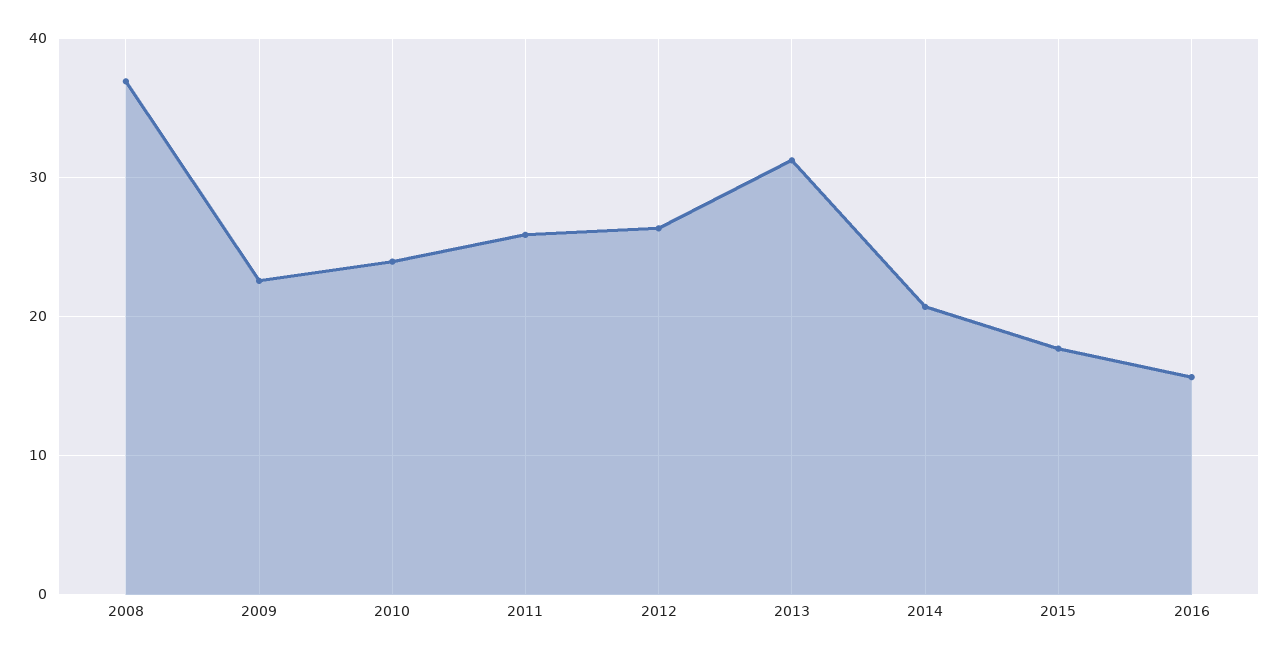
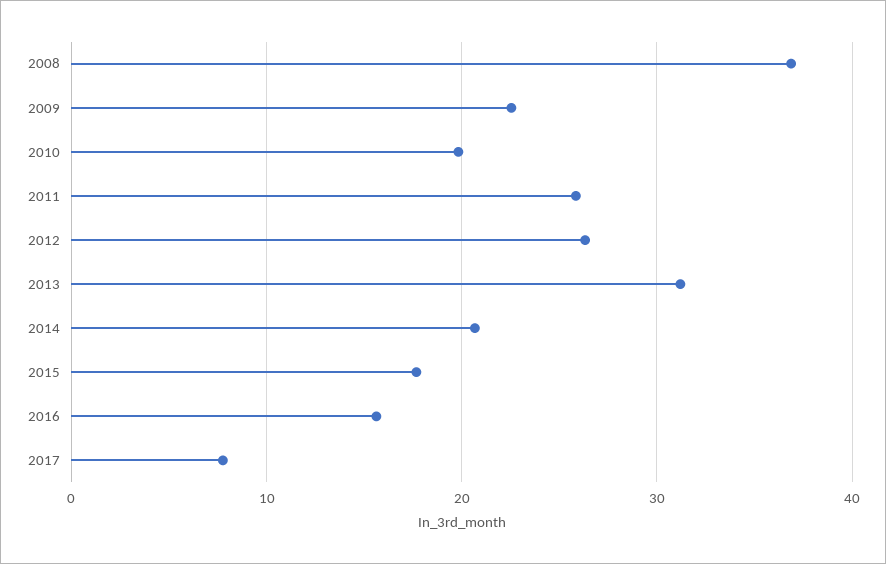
2010: 24 -> 20
2017: none -> 8

